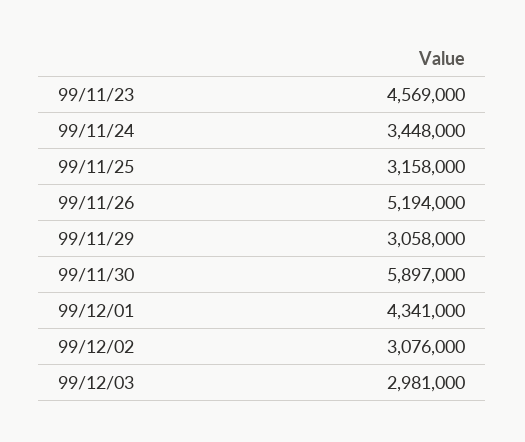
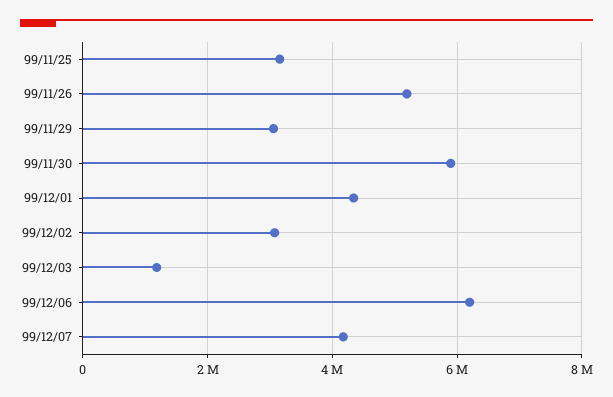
99/11/23: 4569000 -> none
99/11/24: 3448000 -> none
99/12/03: 2981000 -> 1200000
99/12/06: none -> 6200000
99/12/07: none -> 4200000

